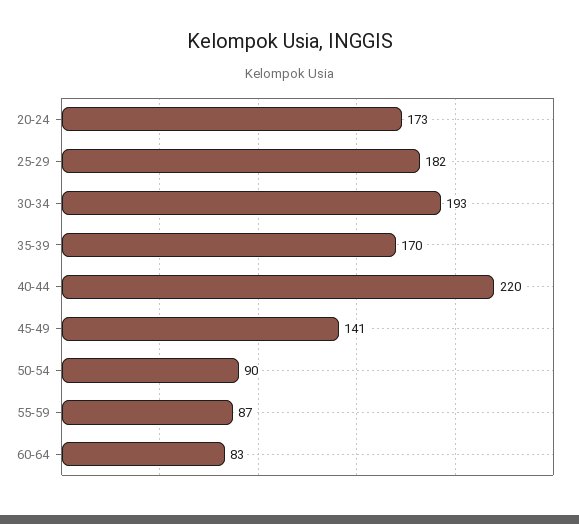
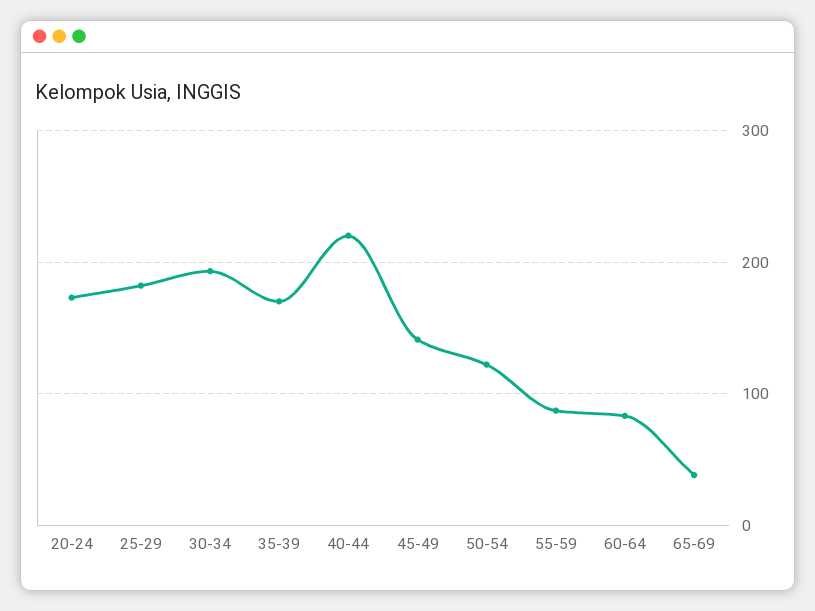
50-54: 90 -> 120
65-69: none -> 40

